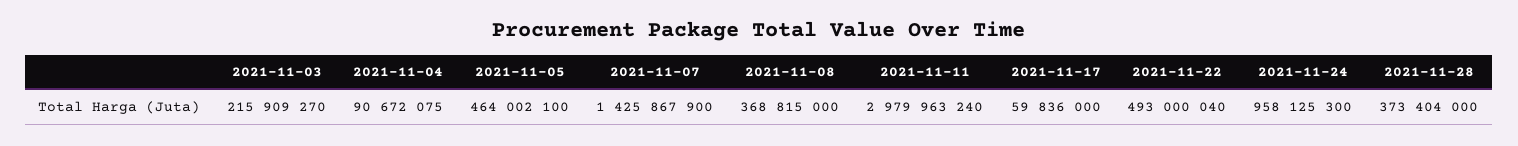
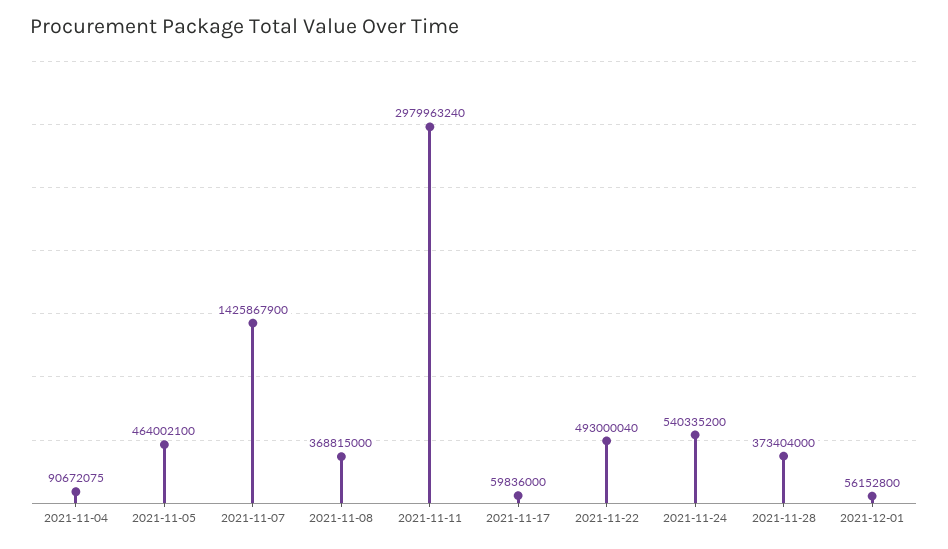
2021-11-03: 215909270 -> none
2021-11-24: 958125300 -> 540335200
2021-12-01: none -> 56152800

